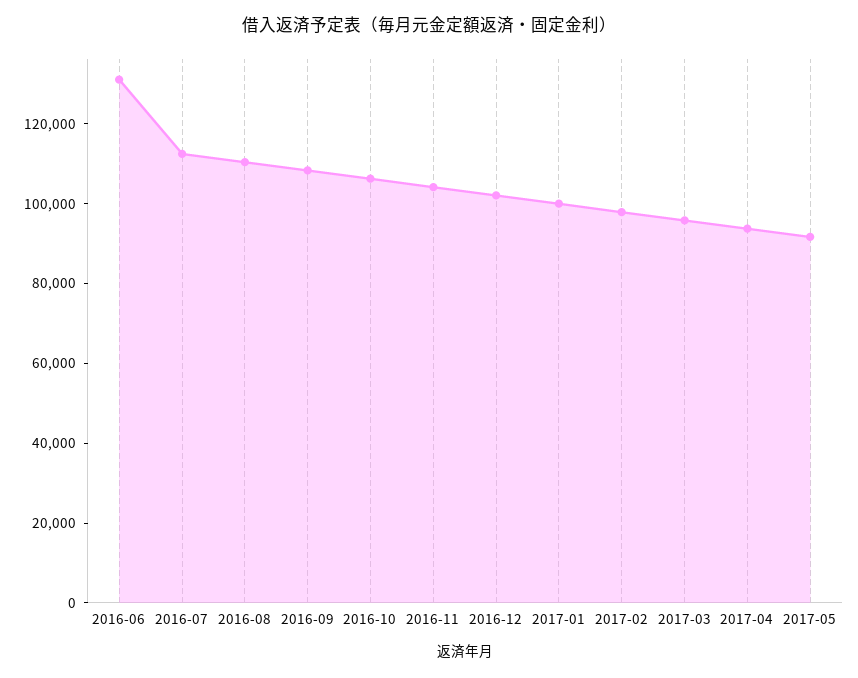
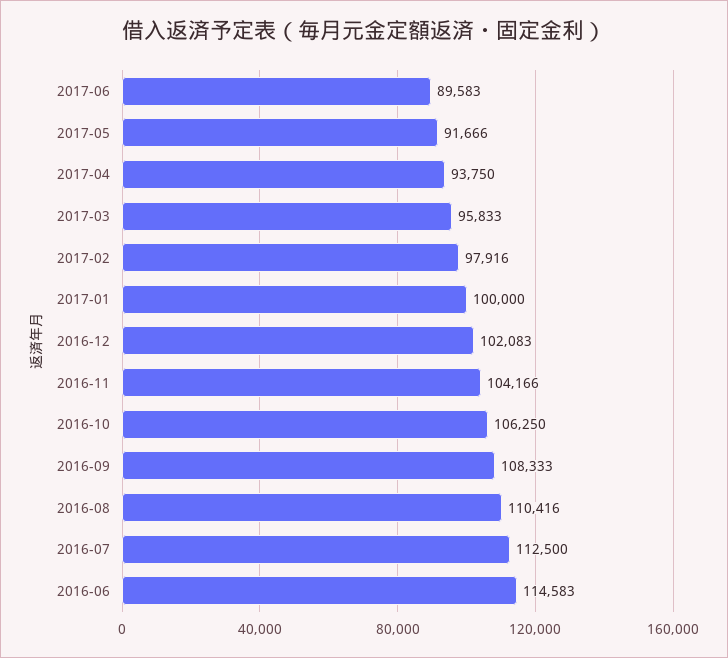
2016-06: 130000 -> 114583
2017-06: none -> 89583

